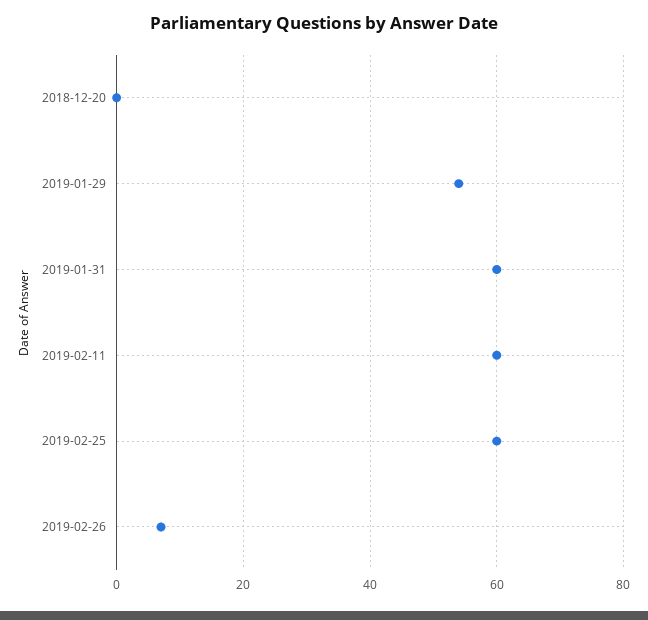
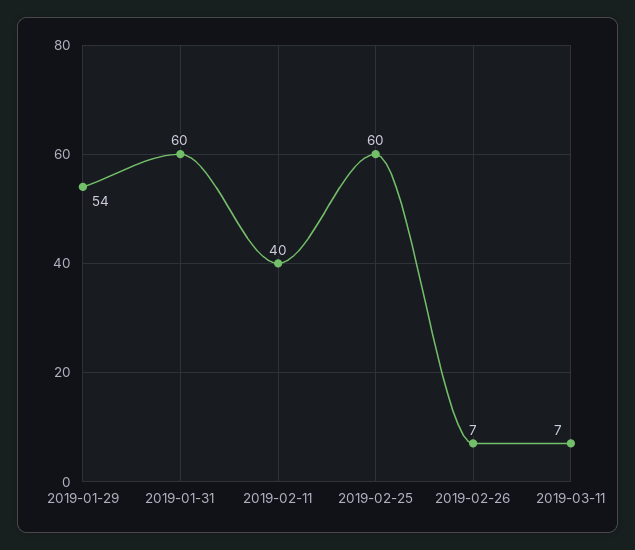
2018-12-20: 0 -> none
2019-02-11: 60 -> 40
2019-03-11: none -> 7

